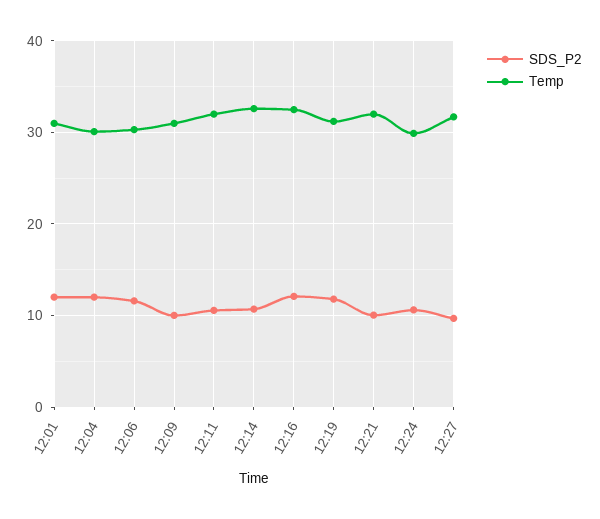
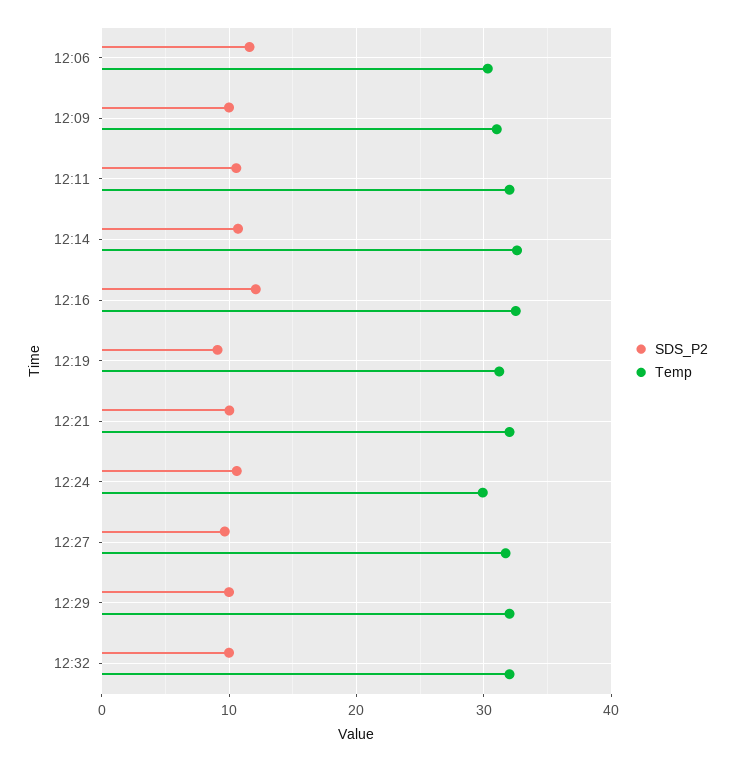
SDS_P2, 12:01: 12 -> none
Temp, 12:01: 31 -> none
SDS_P2, 12:04: 12 -> none
Temp, 12:04: 30 -> none
SDS_P2, 12:19: 12 -> 9
SDS_P2, 12:29: none -> 10
Temp, 12:29: none -> 32
SDS_P2, 12:32: none -> 10
Temp, 12:32: none -> 32

